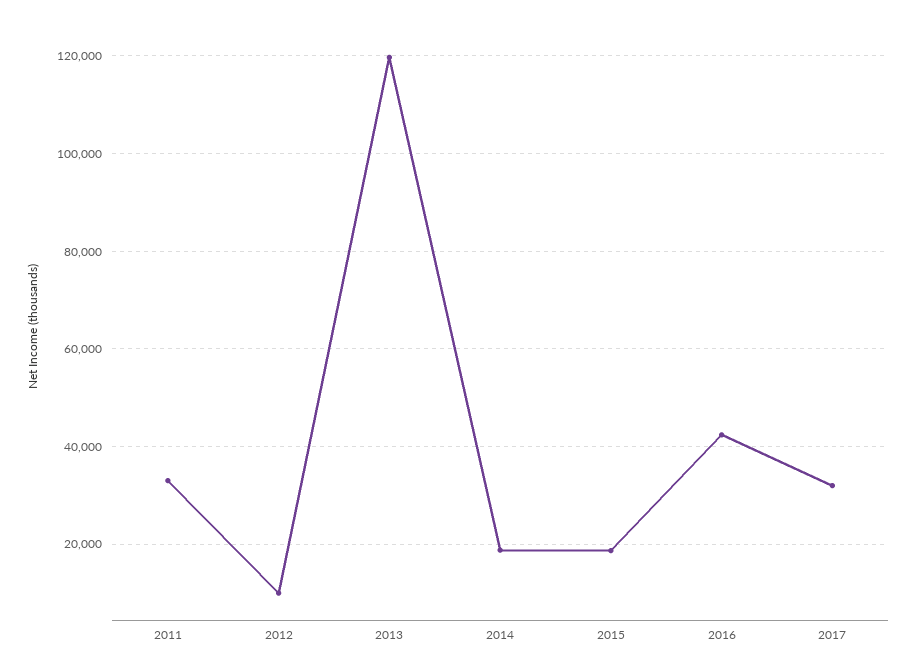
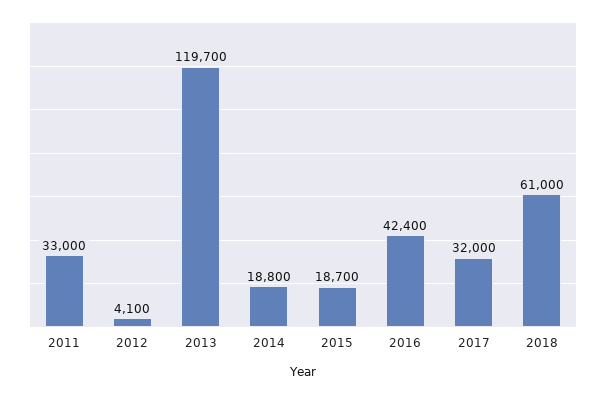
2012: 10000 -> 4100
2018: none -> 61000

